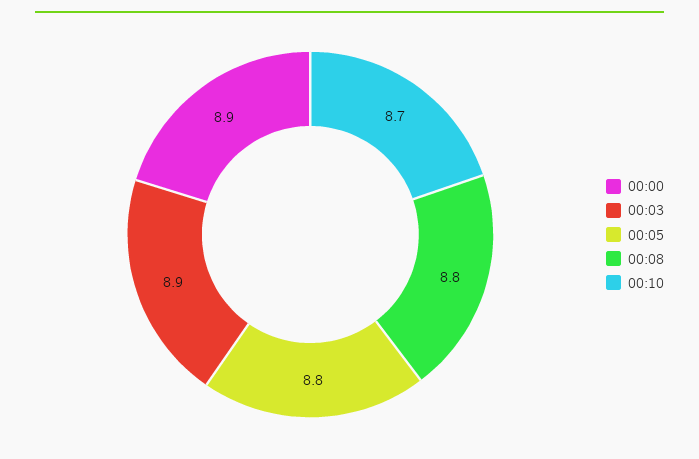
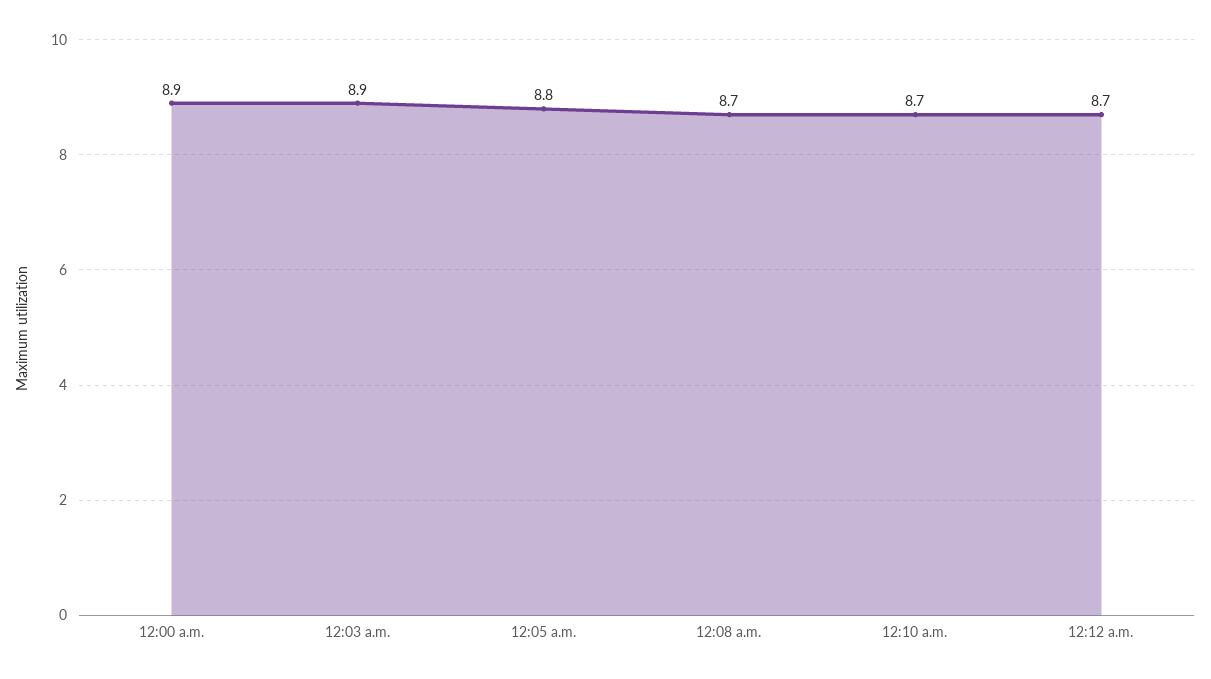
00:08: 8.8 -> 8.7
12:12 a.m.: none -> 8.7

